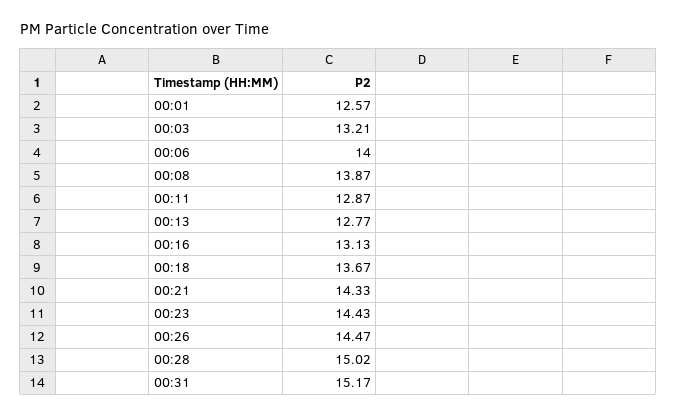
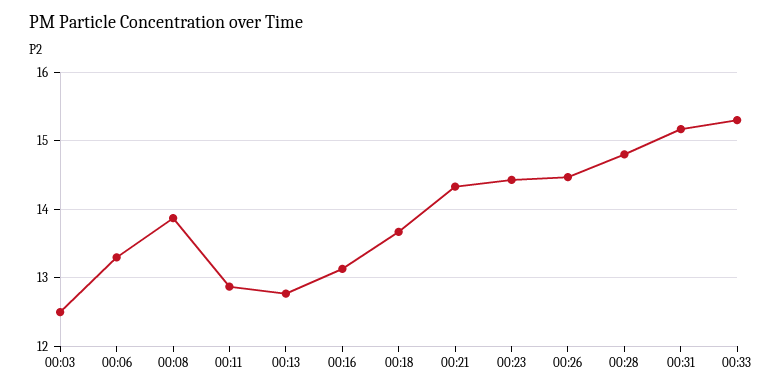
00:01: 12.57 -> none
00:03: 13.21 -> 12.5
00:06: 14 -> 13.3
00:28: 15.02 -> 14.8
00:33: none -> 15.3

